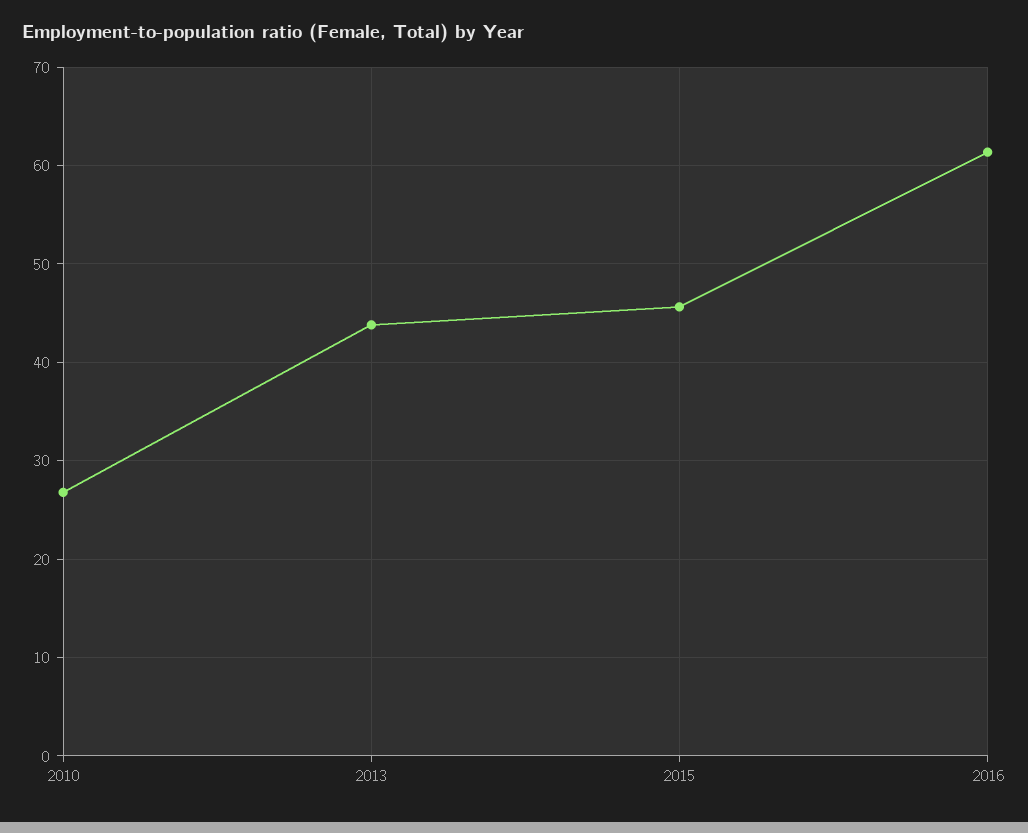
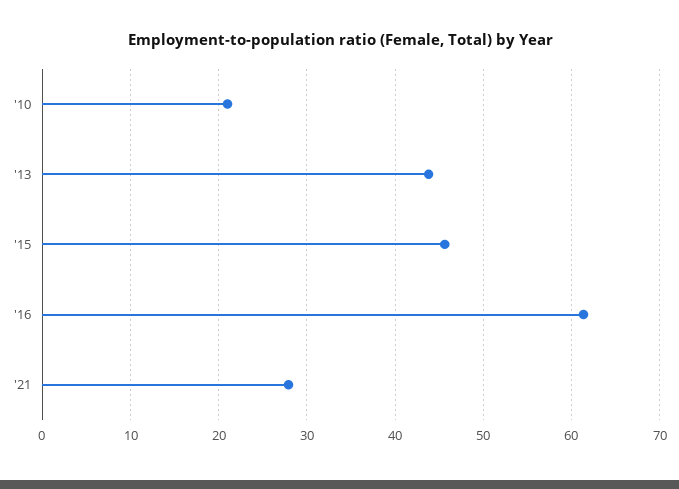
2010: 27 -> 21
'21: none -> 28

